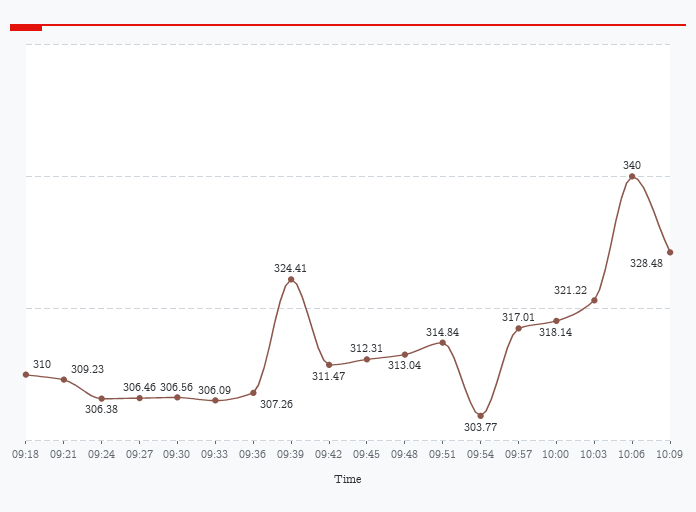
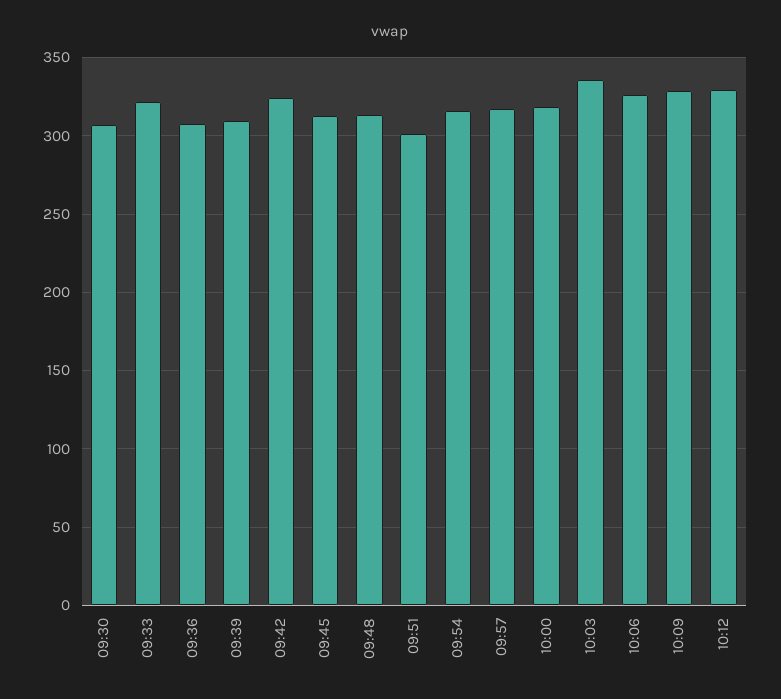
09:18: 310 -> none
09:21: 309.23 -> none
09:24: 306.38 -> none
09:27: 306.46 -> none
09:33: 306.09 -> 320
09:39: 324.41 -> 310
09:42: 311.47 -> 325
09:51: 314.84 -> 300
09:54: 303.77 -> 315
10:03: 321.22 -> 335
10:06: 340 -> 325
10:12: none -> 330

